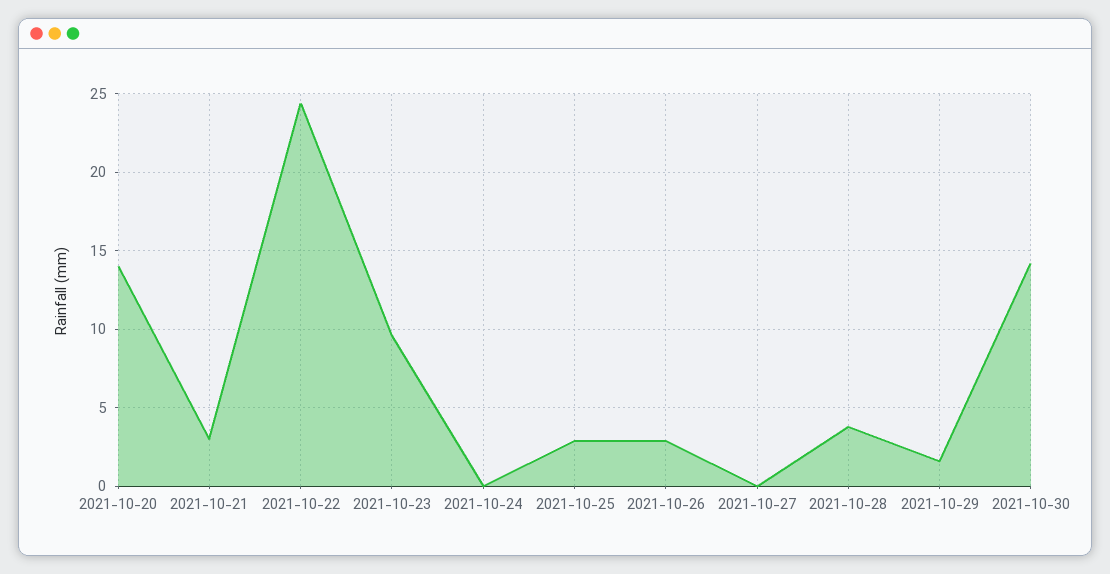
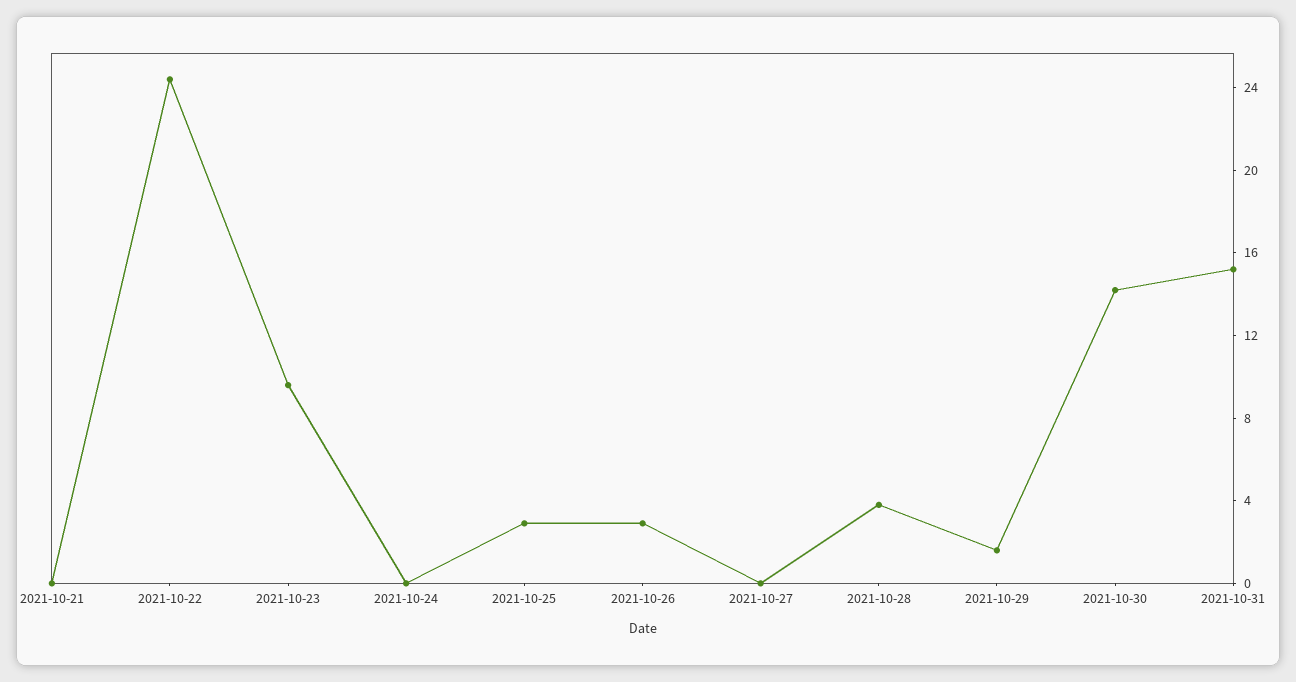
2021-10-20: 14 -> none
2021-10-21: 3 -> 0
2021-10-31: none -> 15

